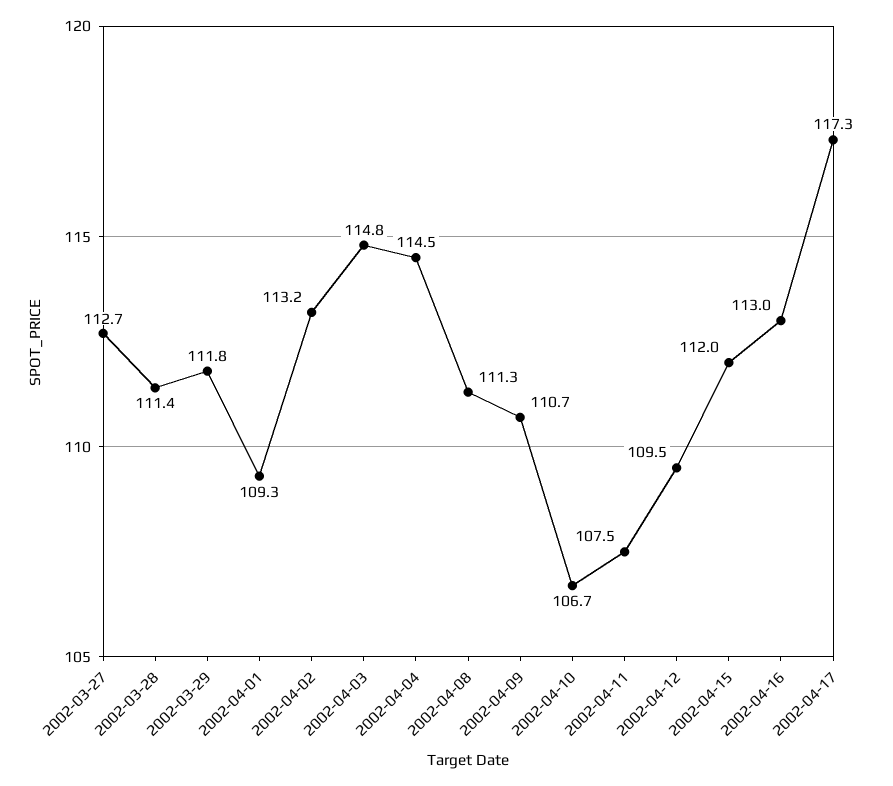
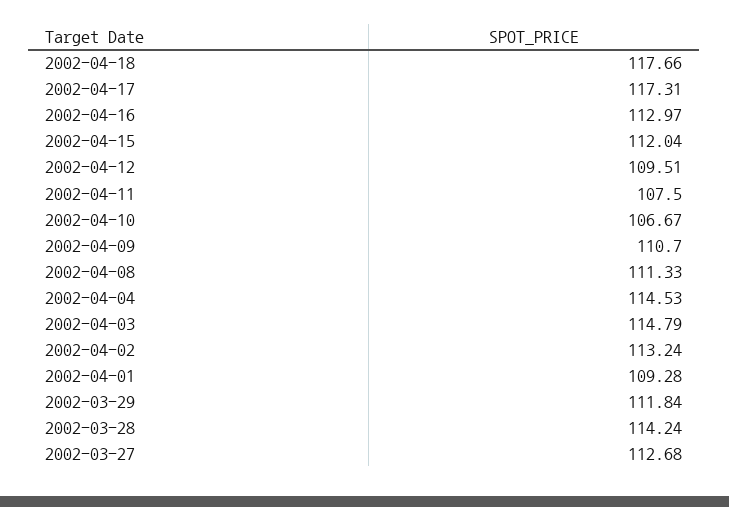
2002-03-28: 111.4 -> 114.24
2002-04-18: none -> 117.66

